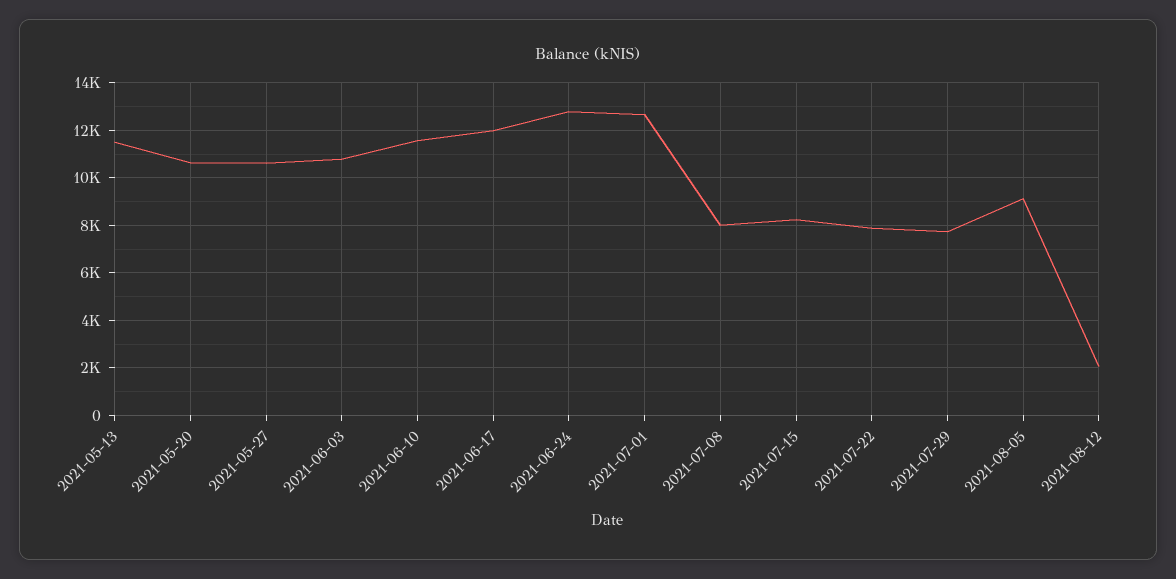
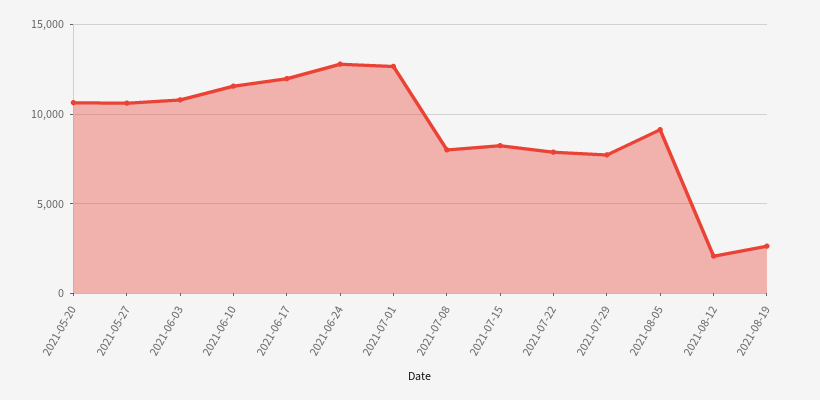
2021-05-13: 11500 -> none
2021-08-19: none -> 2500

